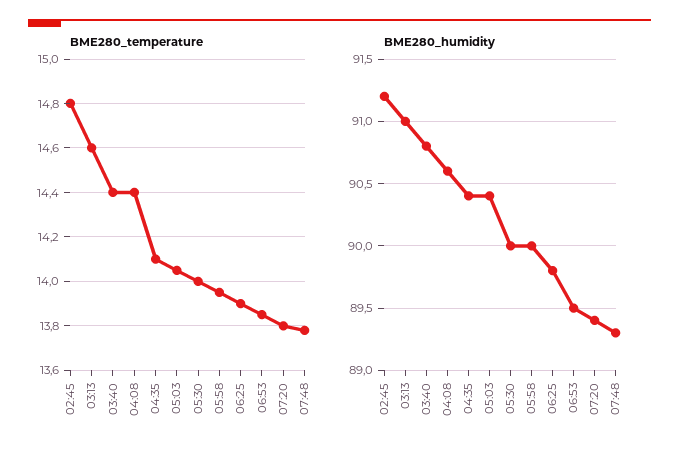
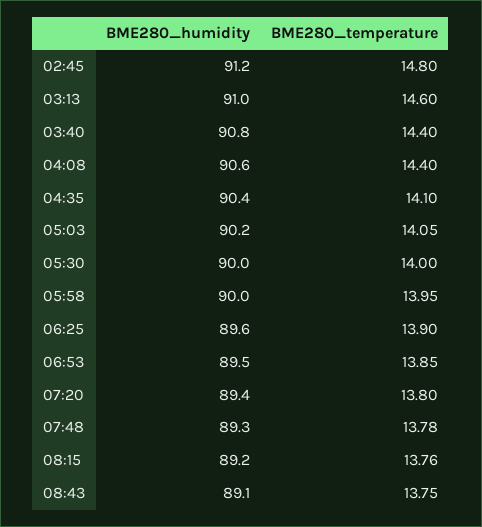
BME280_humidity, 05:03: 90.4 -> 90.2
BME280_humidity, 06:25: 89.8 -> 89.6
BME280_humidity, 08:15: none -> 89.2
BME280_temperature, 08:15: none -> 13.76
BME280_humidity, 08:43: none -> 89.1
BME280_temperature, 08:43: none -> 13.75

